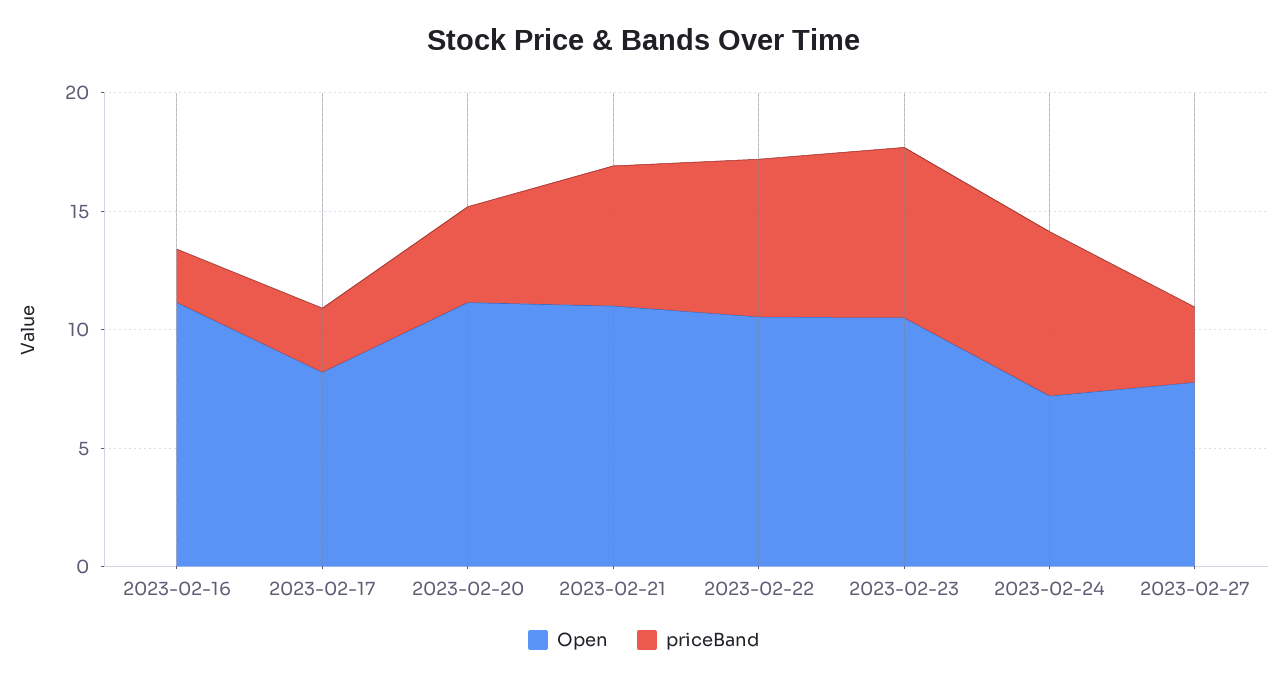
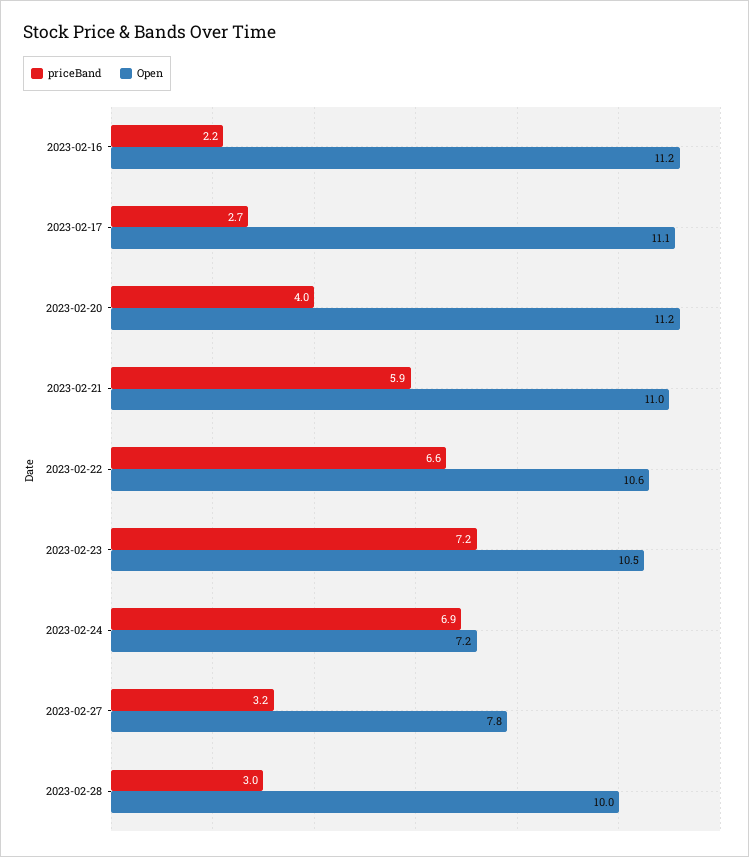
Open, 2023-02-17: 8 -> 11.1
priceBand, 2023-02-28: none -> 3
Open, 2023-02-28: none -> 10

